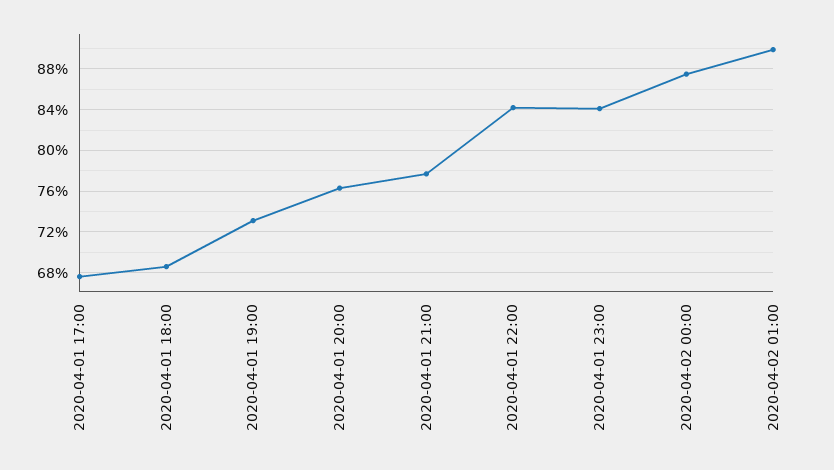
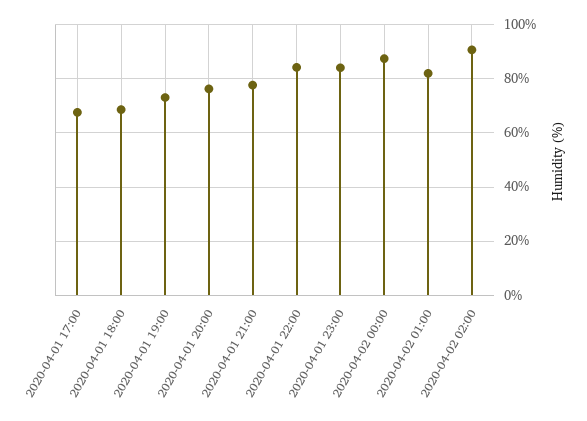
2020-04-02 01:00: 90 -> 82.5
2020-04-02 02:00: none -> 90

